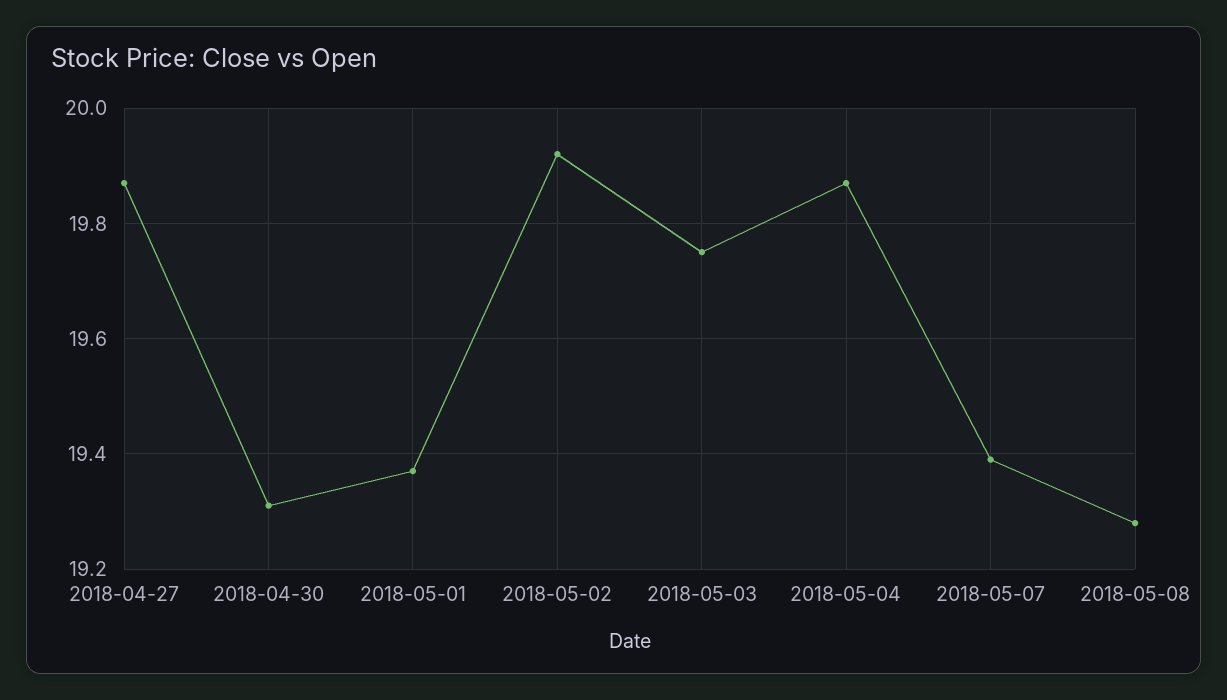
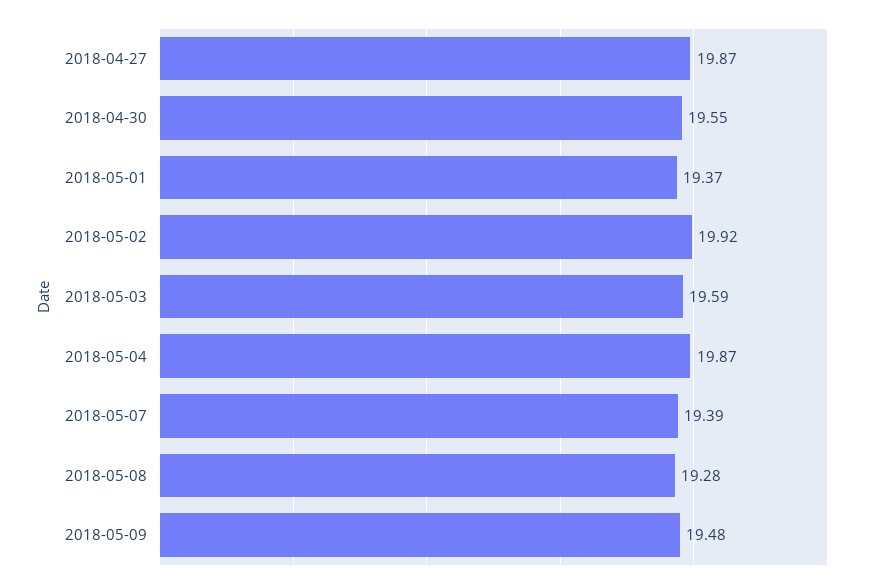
2018-04-30: 19.3 -> 19.55
2018-05-03: 19.75 -> 19.59
2018-05-09: none -> 19.48

